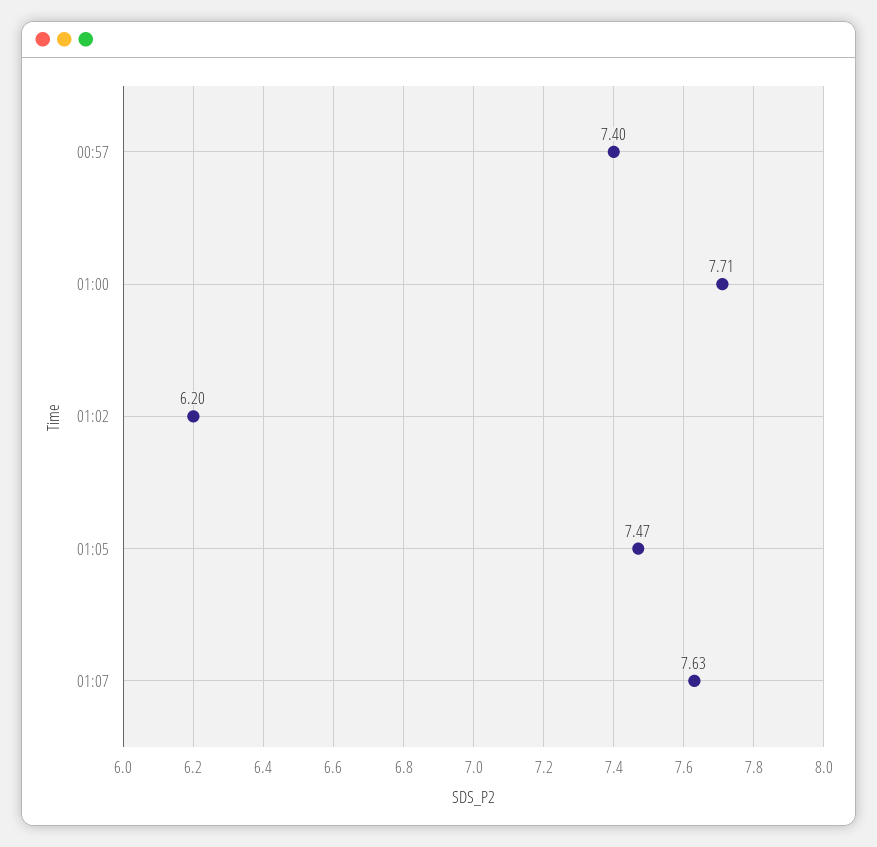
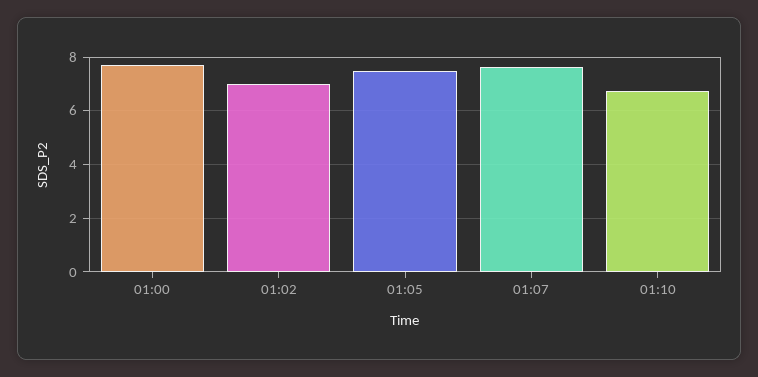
00:57: 7.4 -> none
01:02: 6.2 -> 7
01:10: none -> 6.75

